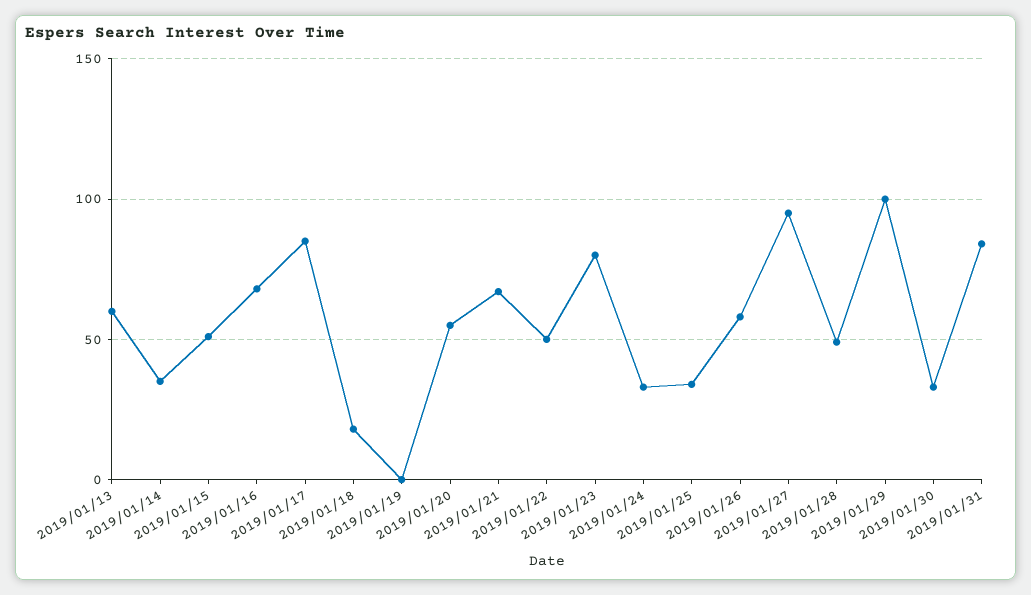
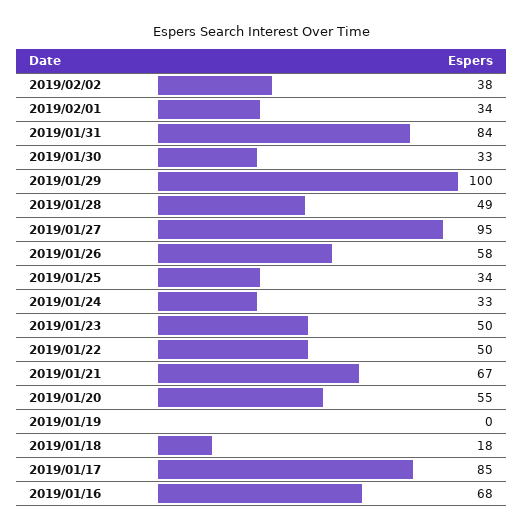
2019/01/13: 60 -> none
2019/01/14: 35 -> none
2019/01/15: 50 -> none
2019/01/23: 80 -> 50
2019/02/02: none -> 38
2019/02/01: none -> 34

